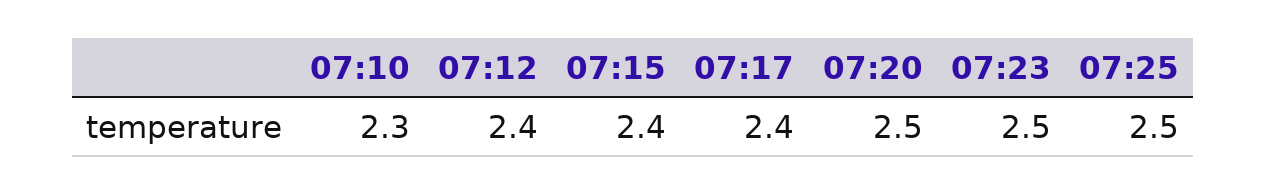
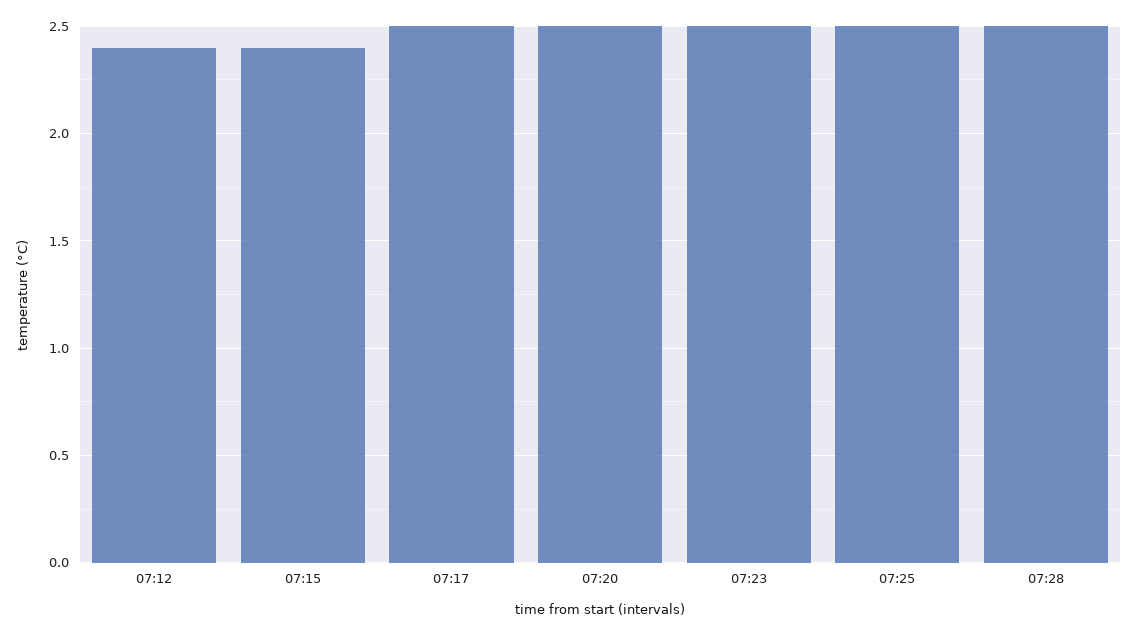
07:10: 2.3 -> none
07:17: 2.4 -> 2.5
07:28: none -> 2.5

